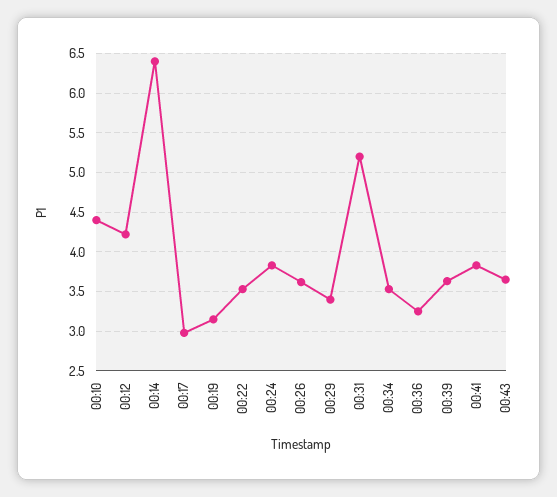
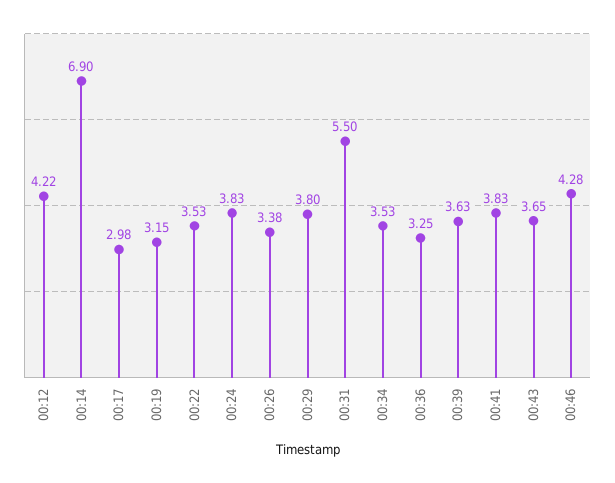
00:10: 4.4 -> none
00:14: 6.4 -> 6.9
00:26: 3.6 -> 3.38
00:29: 3.4 -> 3.8
00:31: 5.2 -> 5.5
00:46: none -> 4.28

